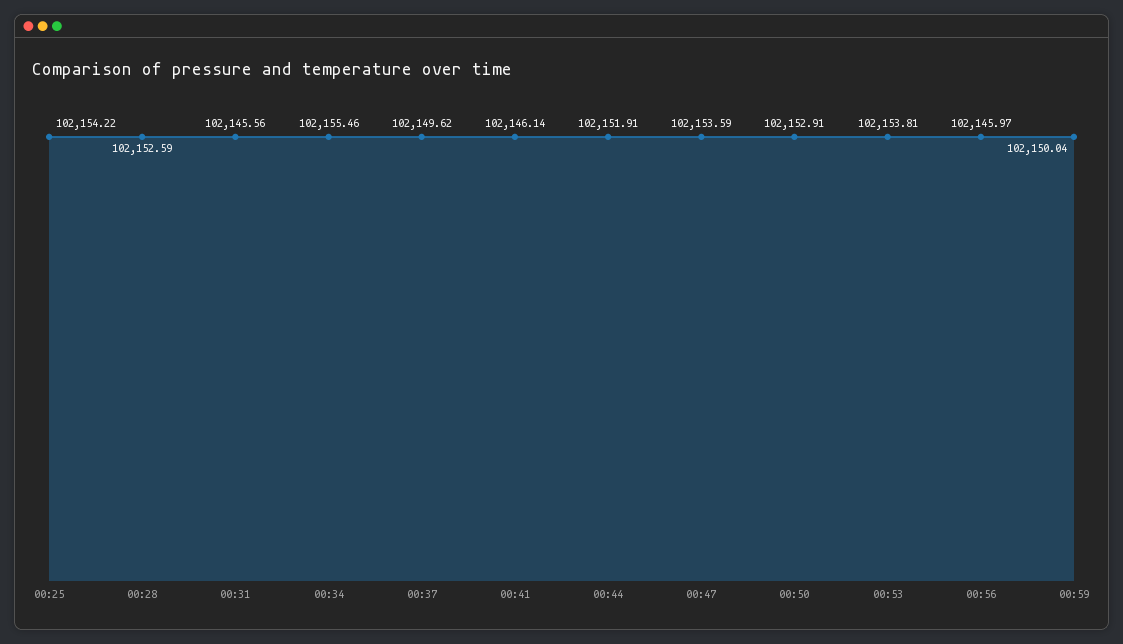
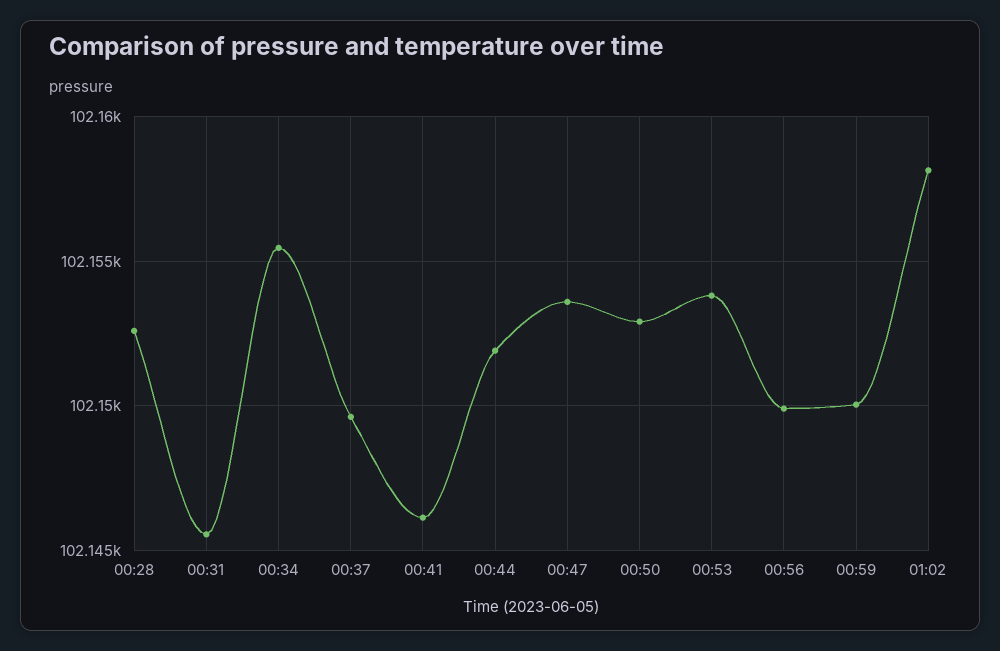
00:25: 102154.22 -> none
00:56: 102145.97 -> 102150
01:02: none -> 102158

